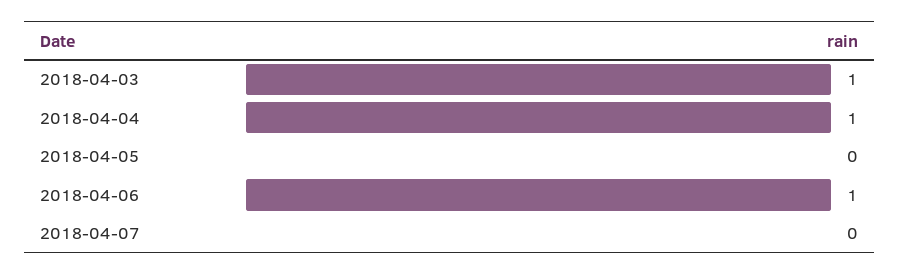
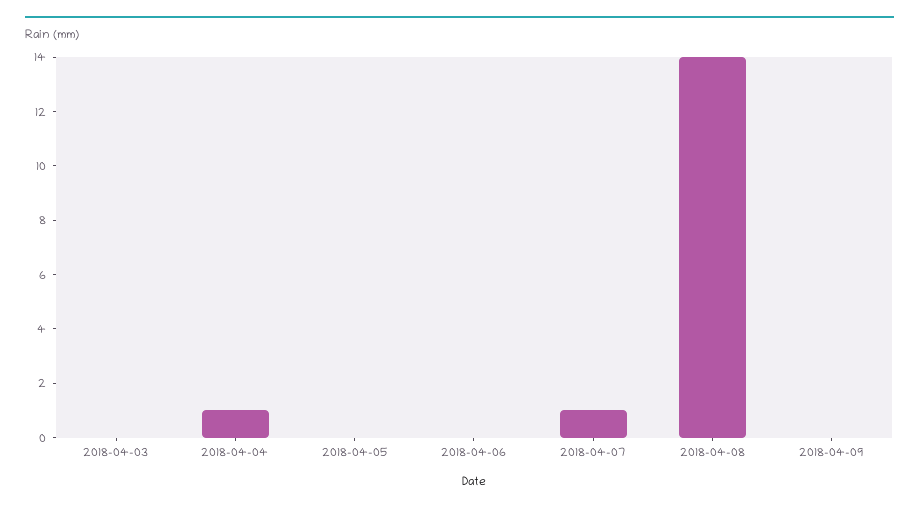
2018-04-03: 1 -> 0
2018-04-06: 1 -> 0
2018-04-07: 0 -> 1
2018-04-08: none -> 14
2018-04-09: none -> 0

